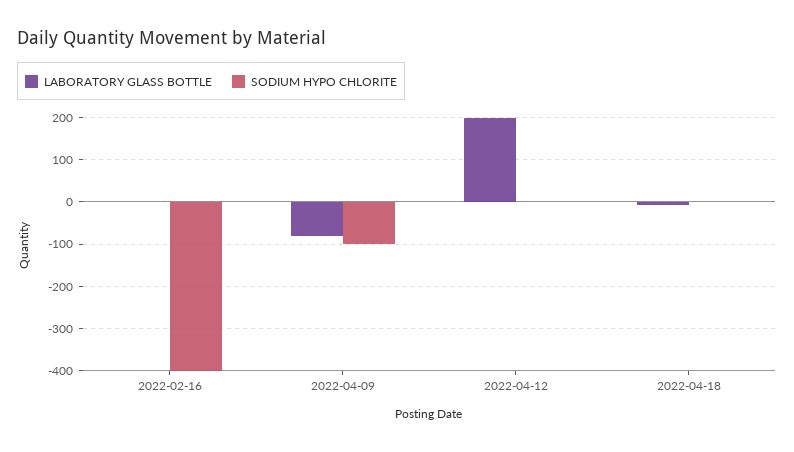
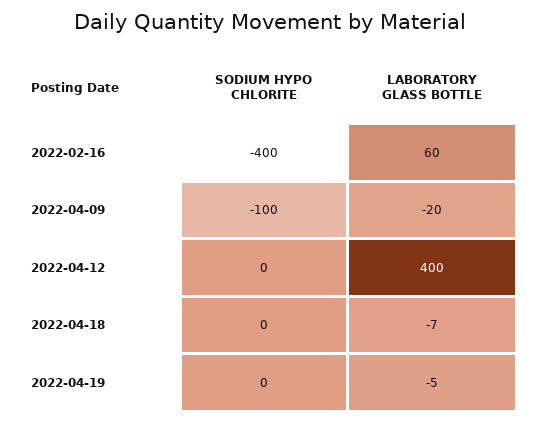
LABORATORY GLASS BOTTLE, 2022-02-16: 0 -> 60
LABORATORY GLASS BOTTLE, 2022-04-09: -80 -> -20
LABORATORY GLASS BOTTLE, 2022-04-12: 200 -> 400
SODIUM HYPO CHLORITE, 2022-04-19: none -> 0
LABORATORY GLASS BOTTLE, 2022-04-19: none -> -5

